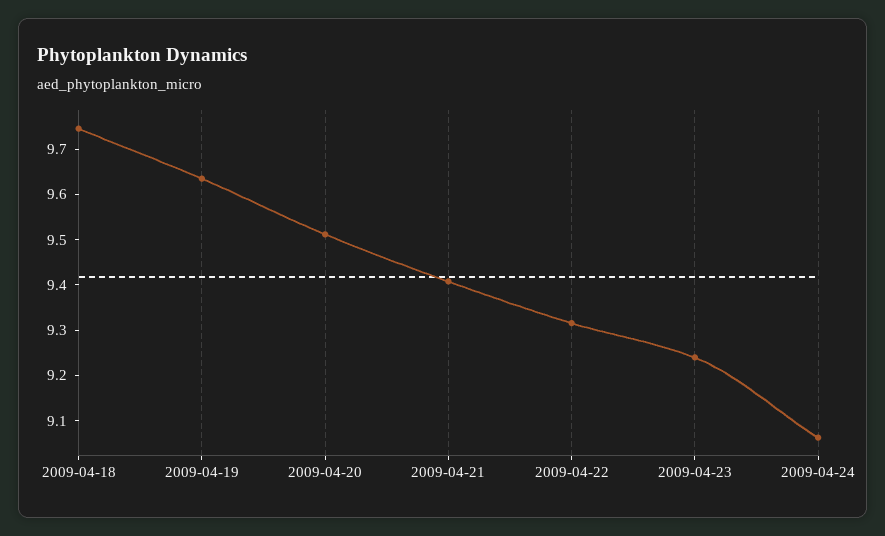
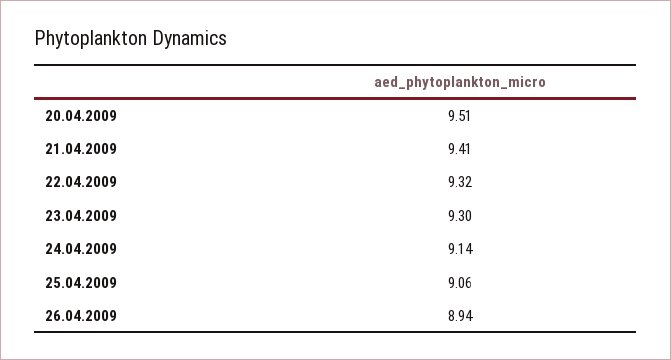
2009-04-18: 9.74 -> none
2009-04-19: 9.64 -> none
2009-04-23: 9.24 -> 9.3
2009-04-24: 9.06 -> 9.14
25.04.2009: none -> 9.06
26.04.2009: none -> 8.94

